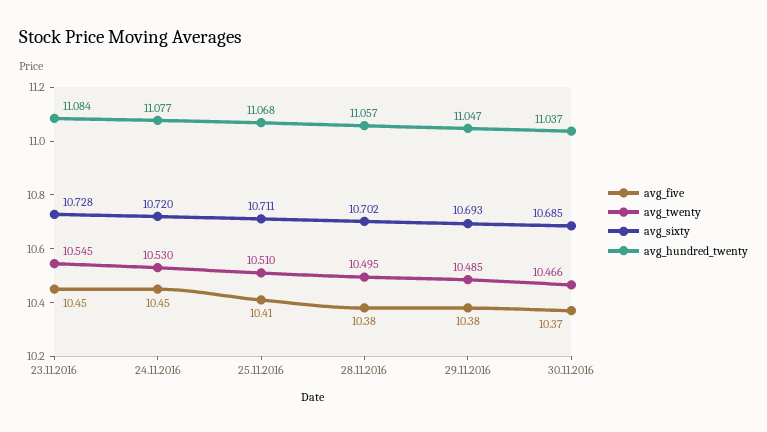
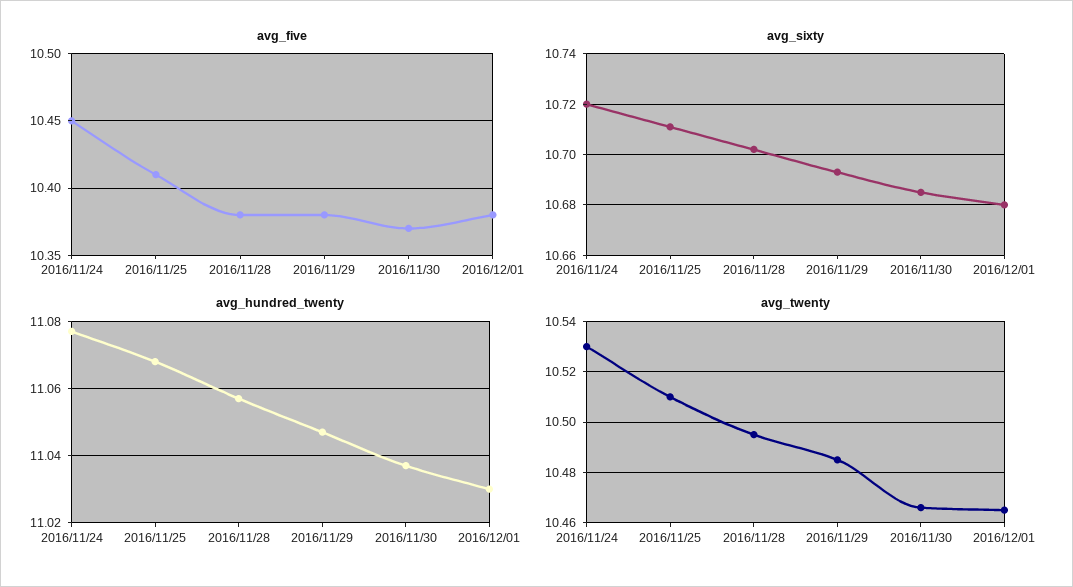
avg_five, 23.11.2016: 10.45 -> none
avg_twenty, 23.11.2016: 10.545 -> none
avg_sixty, 23.11.2016: 10.728 -> none
avg_hundred_twenty, 23.11.2016: 11.084 -> none
avg_five, 2016/12/01: none -> 10.38
avg_sixty, 2016/12/01: none -> 10.68
avg_hundred_twenty, 2016/12/01: none -> 11.03
avg_twenty, 2016/12/01: none -> 10.465

